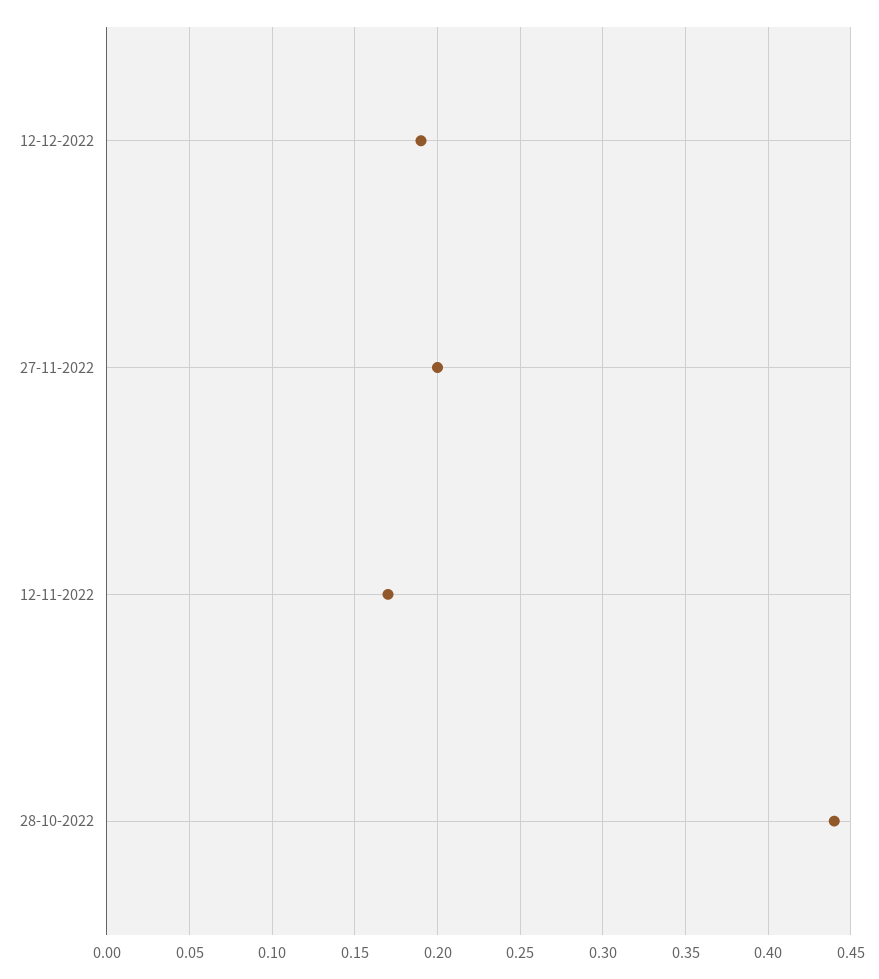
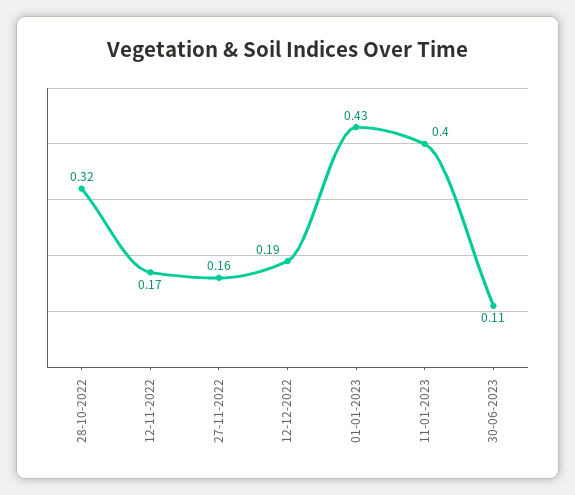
27-11-2022: 0.2 -> 0.16
28-10-2022: 0.44 -> 0.32
01-01-2023: none -> 0.43
11-01-2023: none -> 0.4
30-06-2023: none -> 0.11

